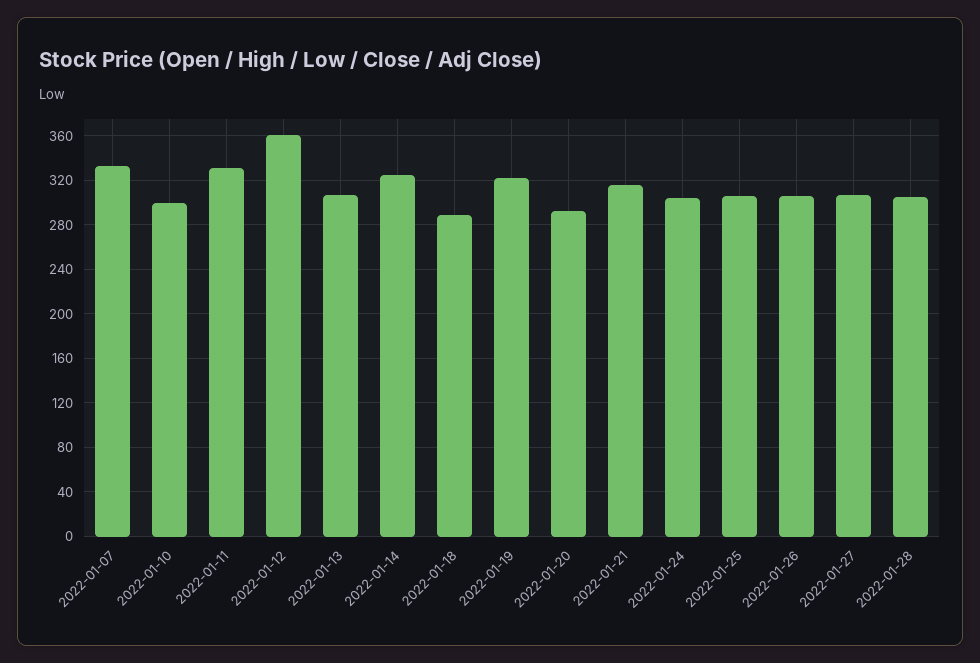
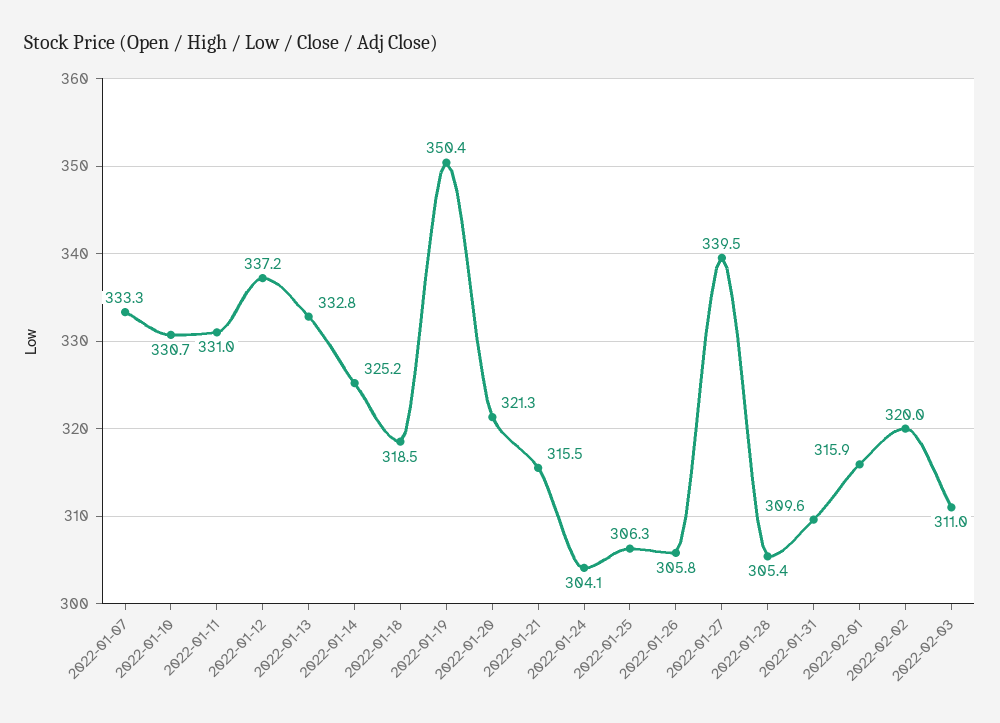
2022-01-10: 300 -> 330.7
2022-01-12: 360 -> 337.2
2022-01-13: 310 -> 332.8
2022-01-18: 290 -> 318.5
2022-01-19: 320 -> 350.4
2022-01-20: 290 -> 321.3
2022-01-27: 310 -> 339.5
2022-01-31: none -> 309.6
2022-02-01: none -> 315.9
2022-02-02: none -> 320
2022-02-03: none -> 311

